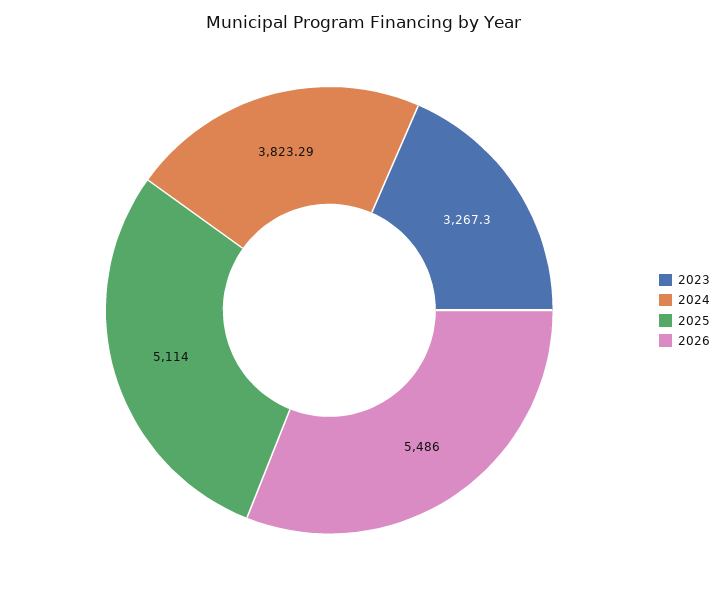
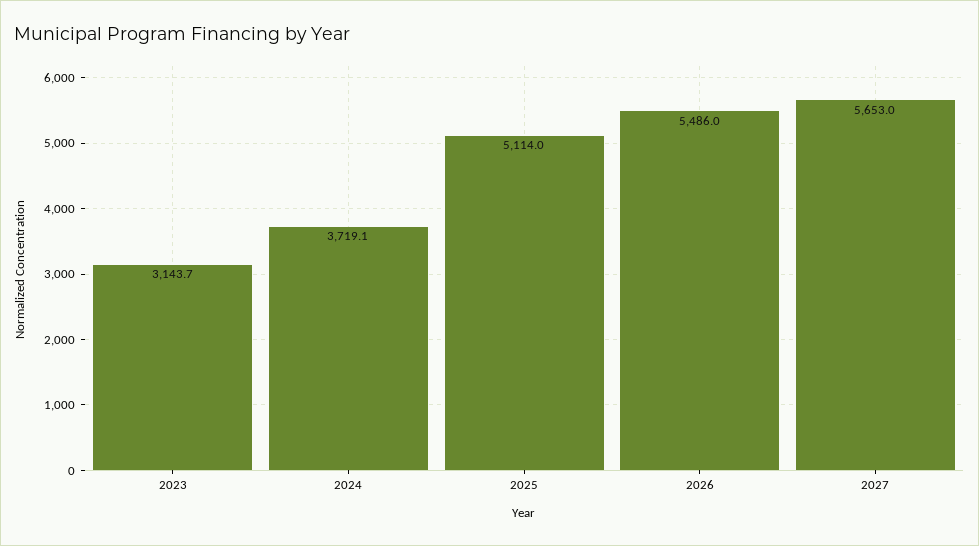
2023: 3267.3 -> 3143.7
2024: 3823.29 -> 3719.1
2027: none -> 5653

